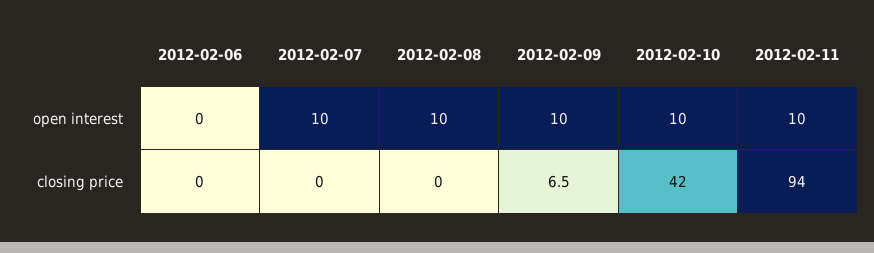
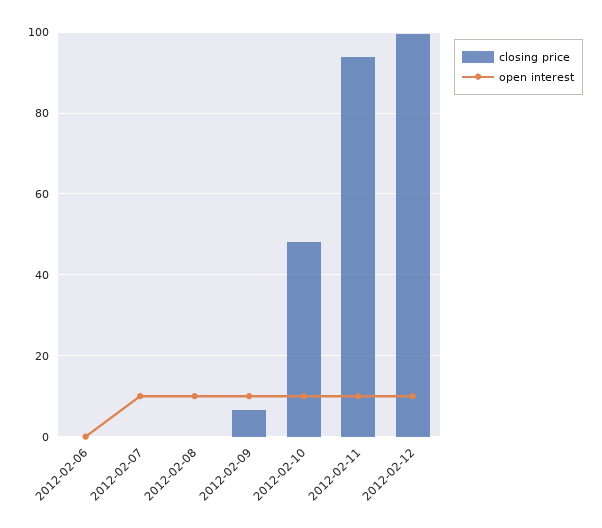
closing price, 2012-02-10: 42 -> 48
closing price, 2012-02-12: none -> 100
open interest, 2012-02-12: none -> 10

